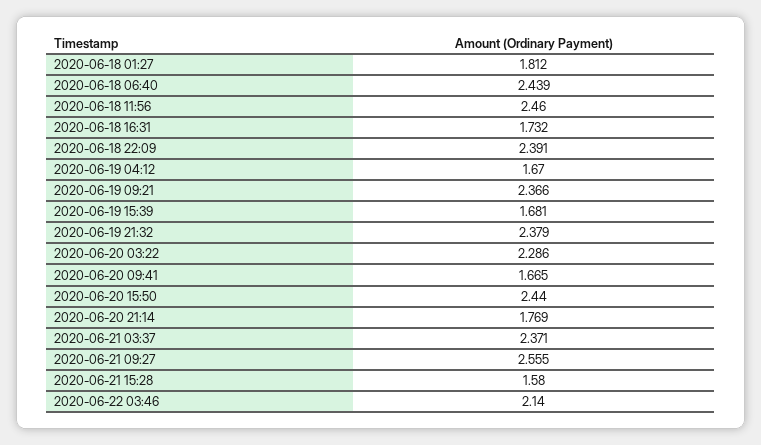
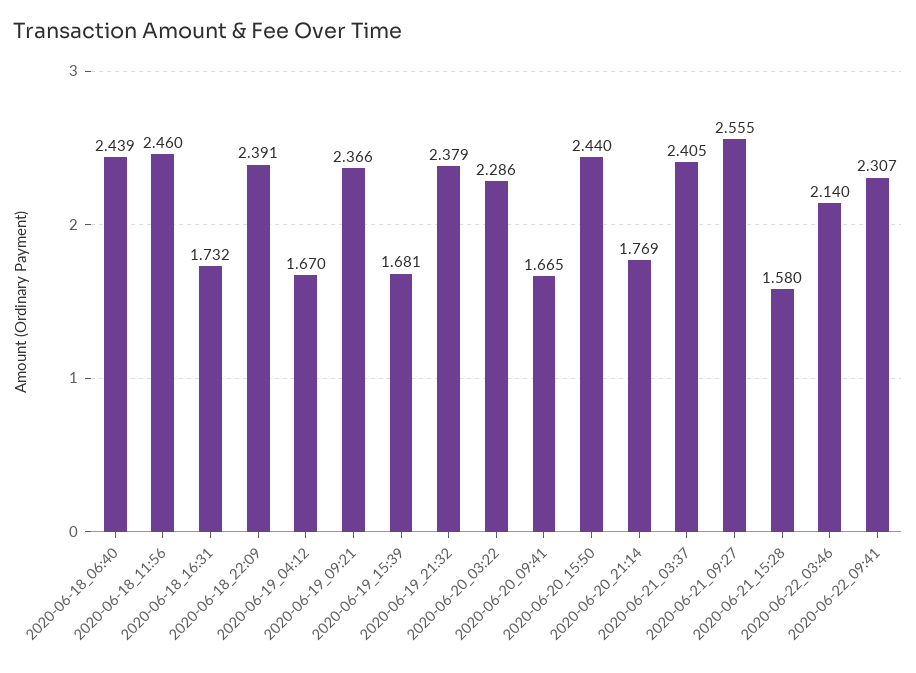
2020-06-18 01:27: 1.812 -> none
2020-06-21 03:37: 2.371 -> 2.405
2020-06-22_09:41: none -> 2.307

